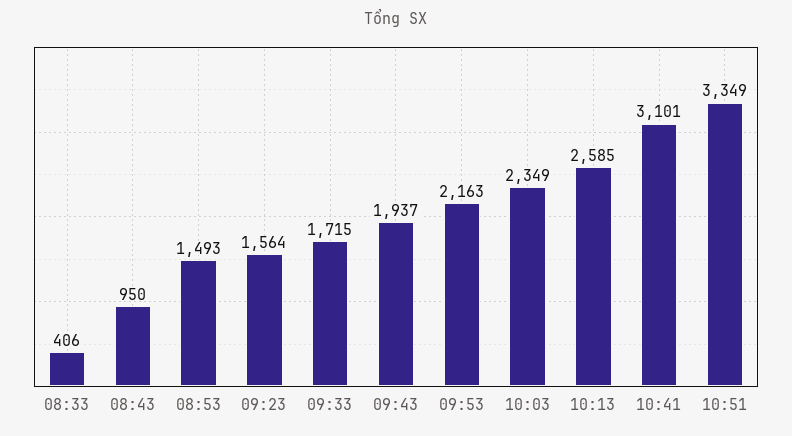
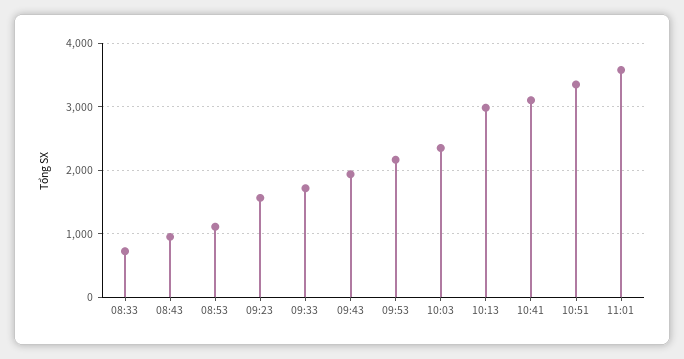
08:33: 406 -> 700
08:53: 1493 -> 1100
10:13: 2585 -> 3000
11:01: none -> 3600

